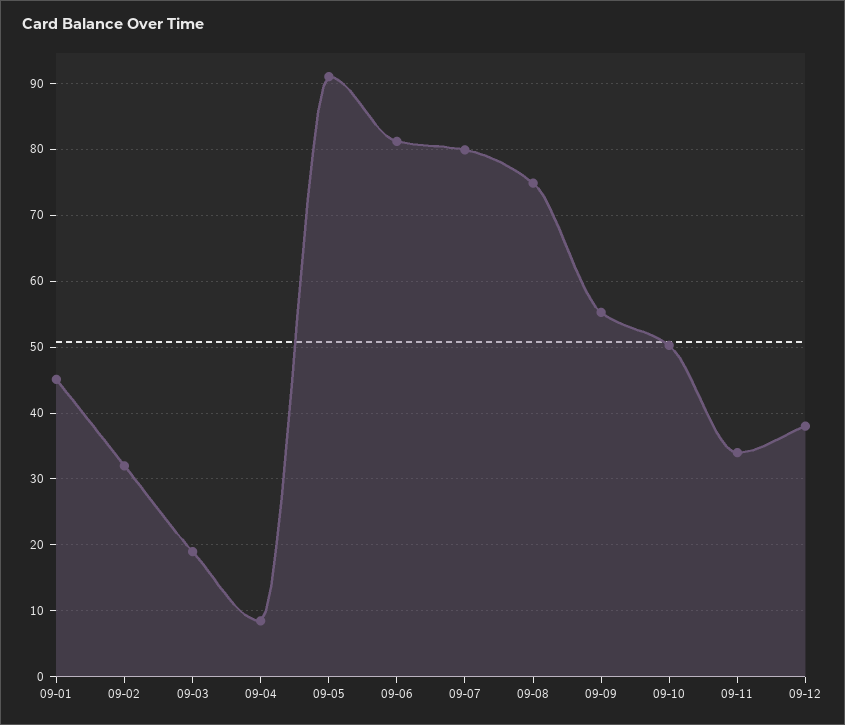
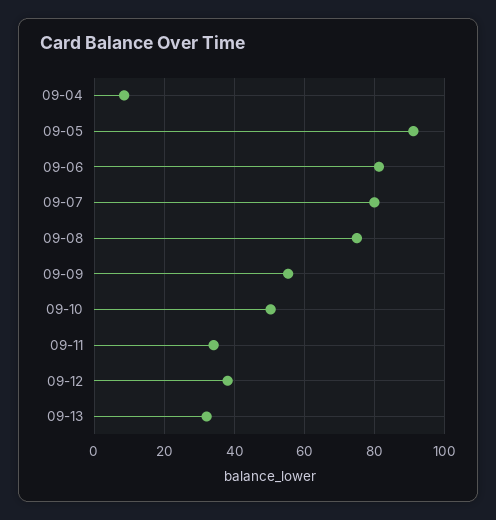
09-01: 45 -> none
09-02: 32 -> none
09-03: 19 -> none
09-13: none -> 32

